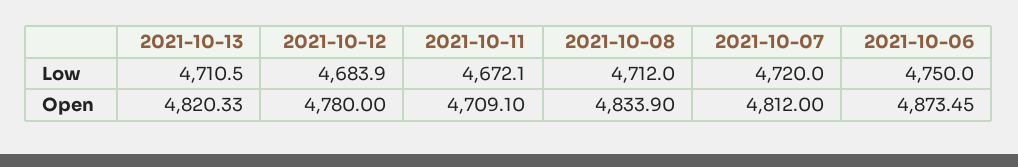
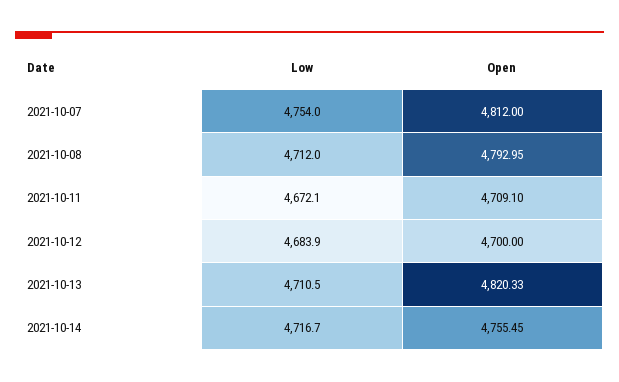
2021-10-07, Low: 4720 -> 4754
2021-10-06, Low: 4750 -> none
2021-10-12, Open: 4780 -> 4700
2021-10-08, Open: 4833.9 -> 4792.95
2021-10-06, Open: 4873.45 -> none
2021-10-14, Low: none -> 4716.7
2021-10-14, Open: none -> 4755.45

